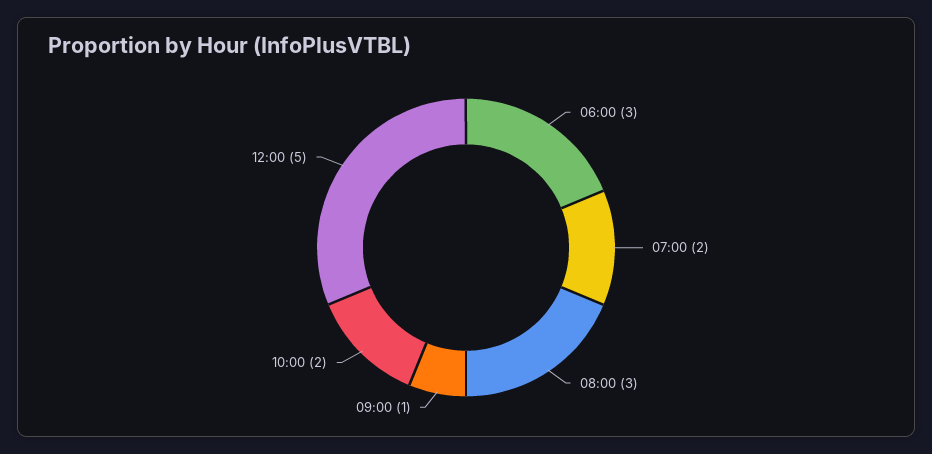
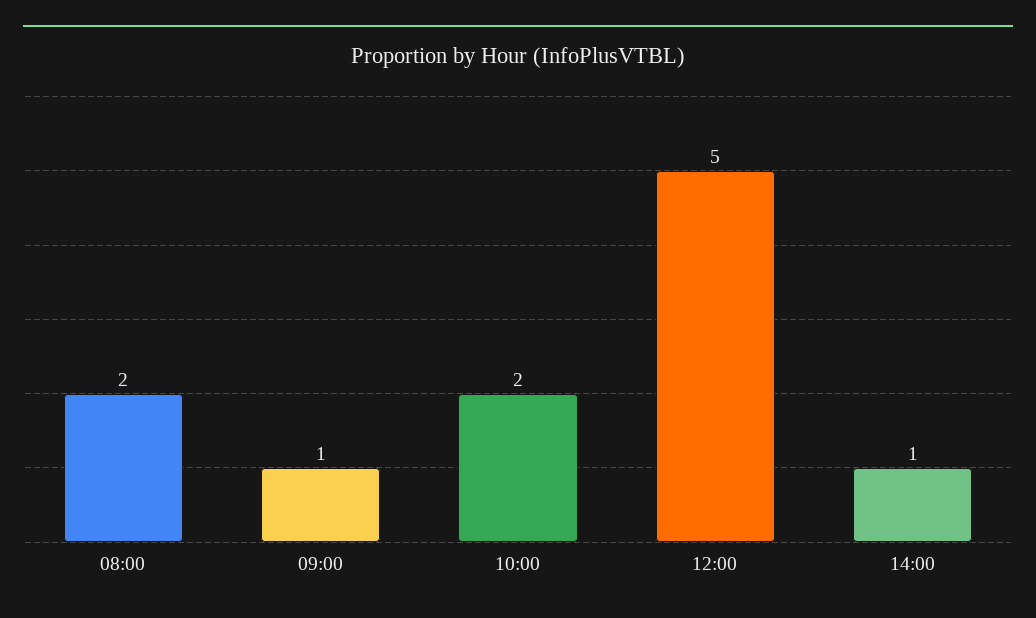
06:00: 3 -> none
07:00: 2 -> none
08:00: 3 -> 2
14:00: none -> 1

